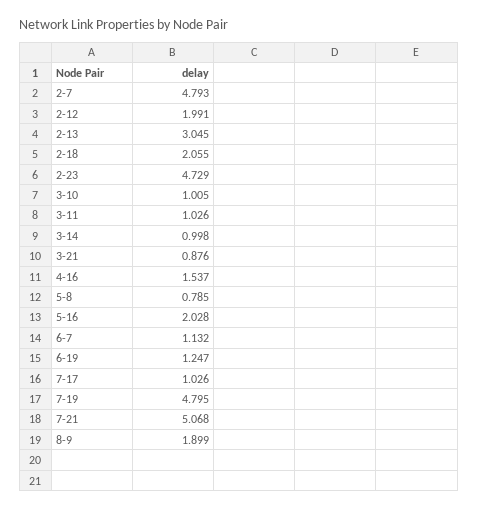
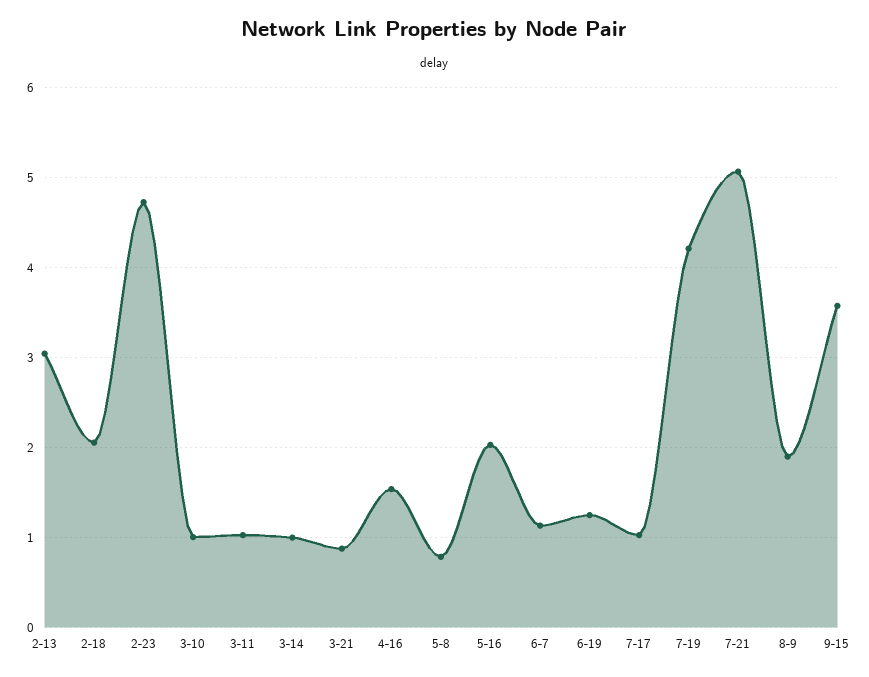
2-7: 4.793 -> none
2-12: 1.991 -> none
7-19: 4.795 -> 4.2
9-15: none -> 3.6

